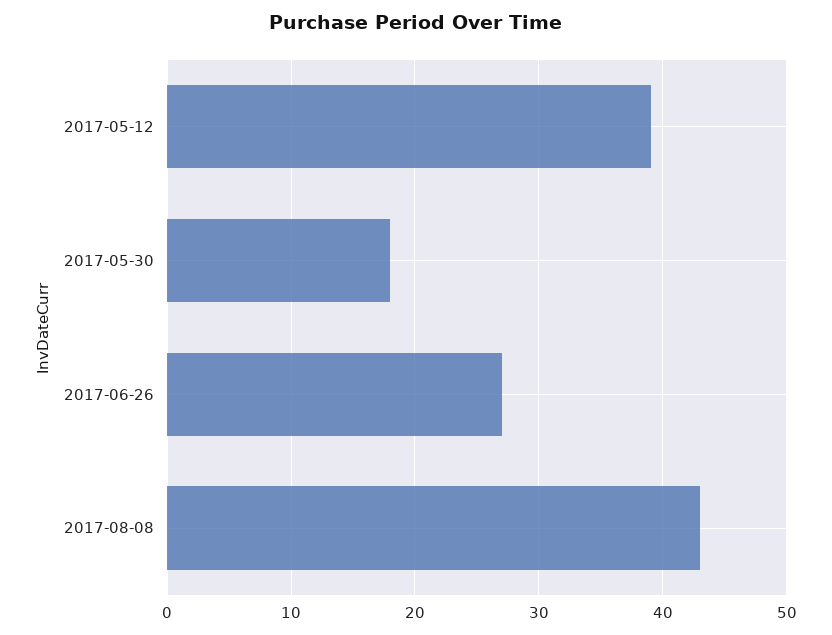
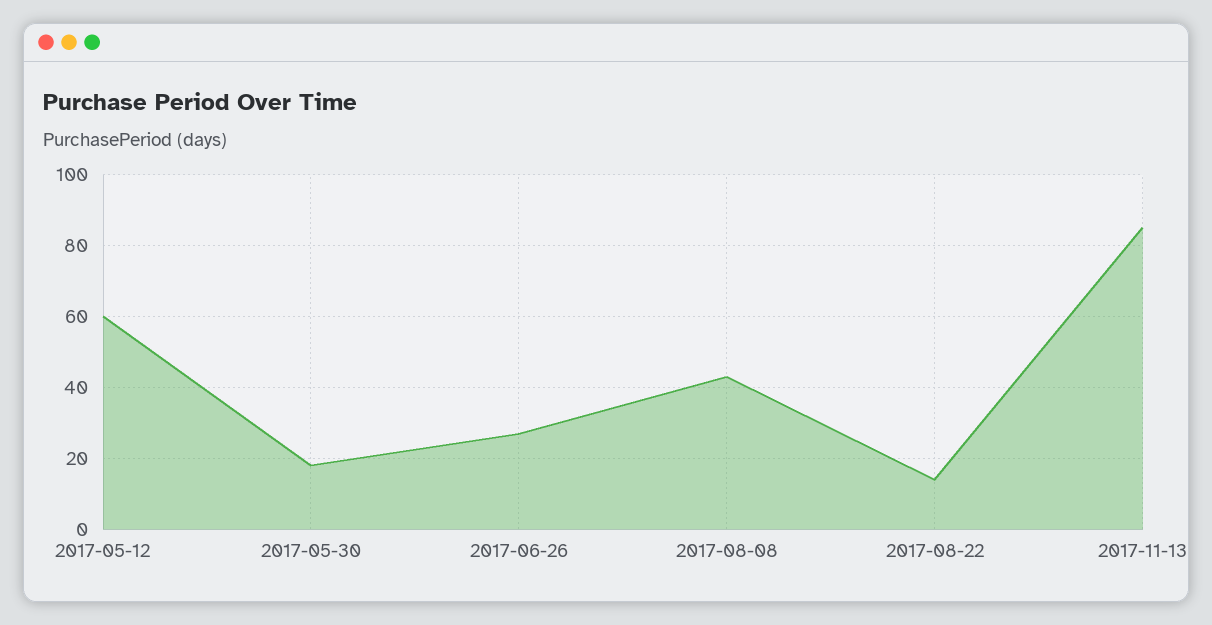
2017-05-12: 39 -> 60
2017-08-22: none -> 15
2017-11-13: none -> 85

